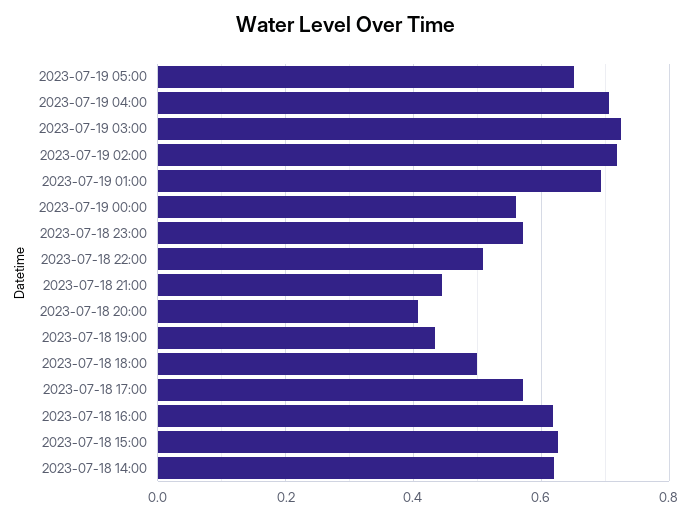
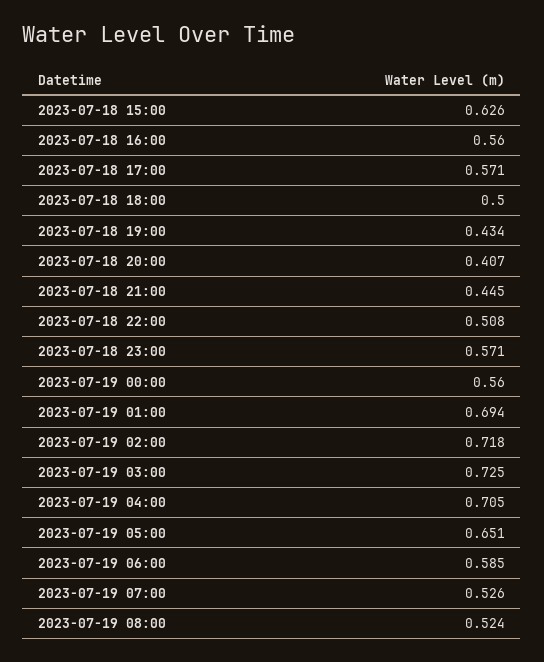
2023-07-18 16:00: 0.62 -> 0.56
2023-07-18 14:00: 0.62 -> none
2023-07-19 06:00: none -> 0.585
2023-07-19 07:00: none -> 0.526
2023-07-19 08:00: none -> 0.524

